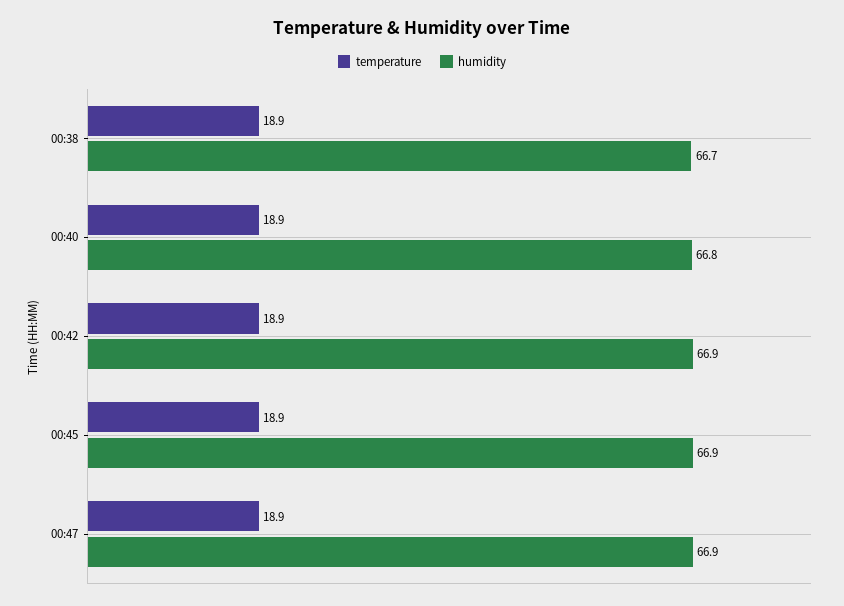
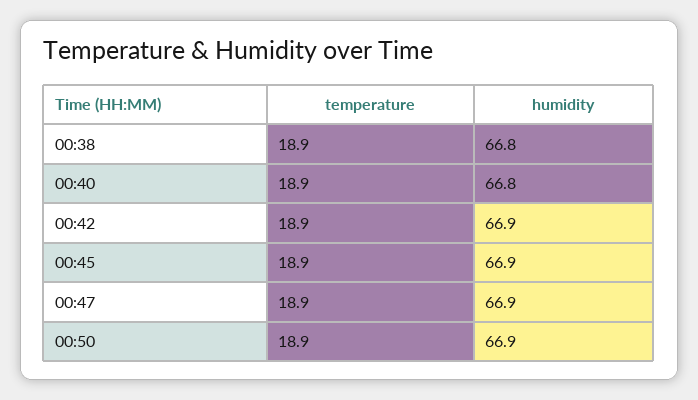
humidity, 00:38: 66.7 -> 66.8
temperature, 00:50: none -> 18.9
humidity, 00:50: none -> 66.9

